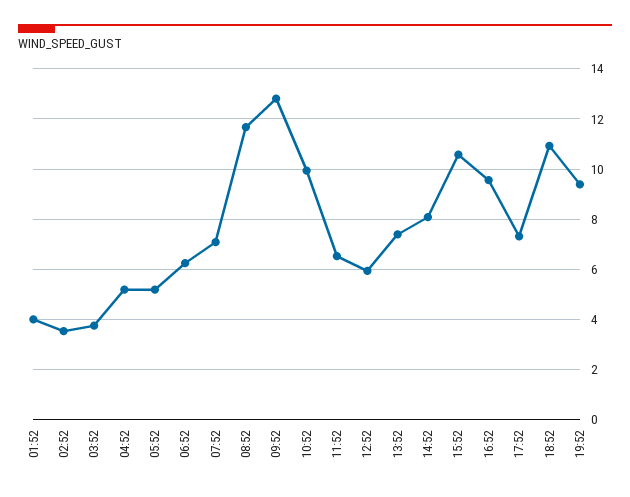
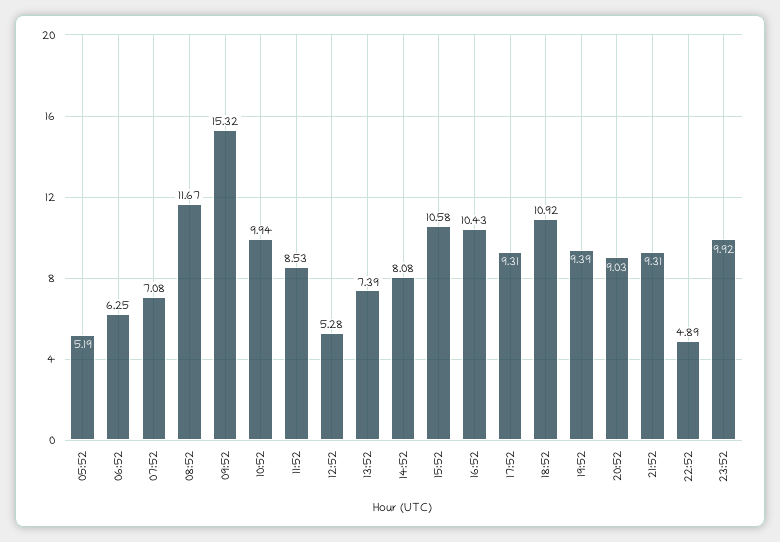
01:52: 4 -> none
02:52: 3.5 -> none
03:52: 3.75 -> none
04:52: 5.25 -> none
09:52: 12.75 -> 15.32
11:52: 6.5 -> 8.53
12:52: 6 -> 5.28
16:52: 9.5 -> 10.43
17:52: 7.25 -> 9.31
20:52: none -> 9.03
21:52: none -> 9.31
22:52: none -> 4.89
23:52: none -> 9.92

